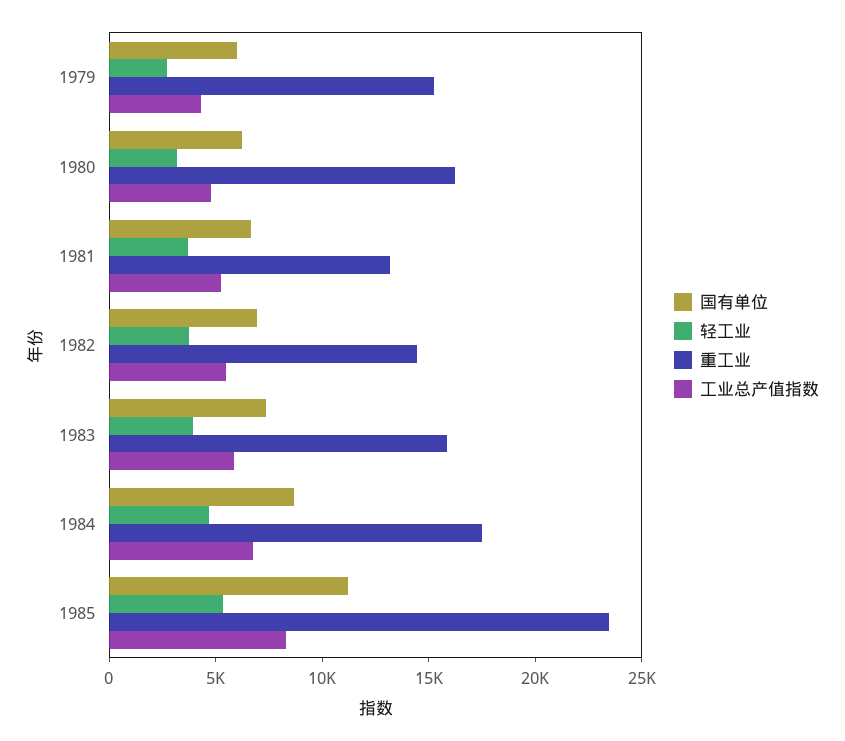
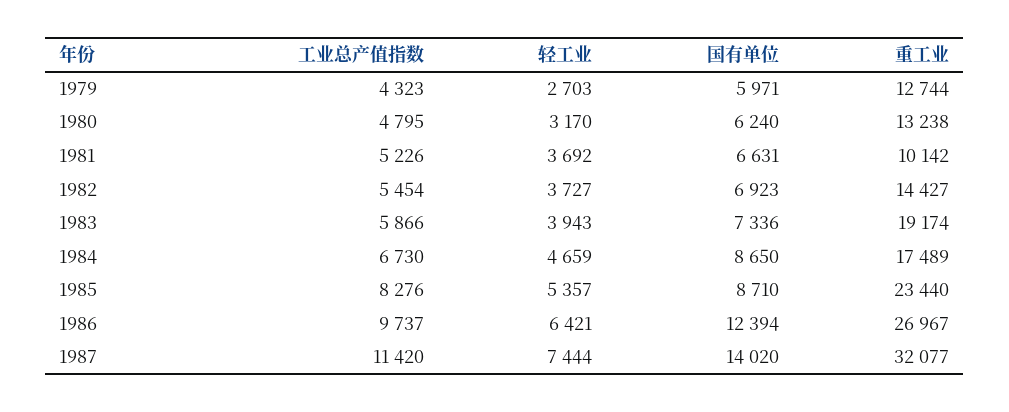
重工业, 1979: 15000 -> 12744
重工业, 1980: 16000 -> 13238
重工业, 1981: 13000 -> 10142
重工业, 1983: 16000 -> 19174
国有单位, 1985: 11000 -> 8710
工业总产值指数, 1986: none -> 9737
轻工业, 1986: none -> 6421
国有单位, 1986: none -> 12394
重工业, 1986: none -> 26967
工业总产值指数, 1987: none -> 11420
轻工业, 1987: none -> 7444
国有单位, 1987: none -> 14020
重工业, 1987: none -> 32077

